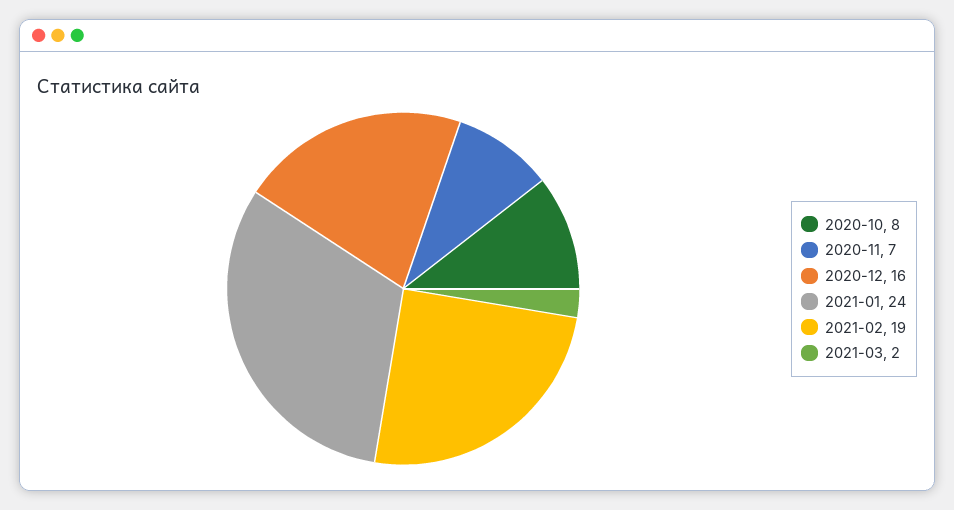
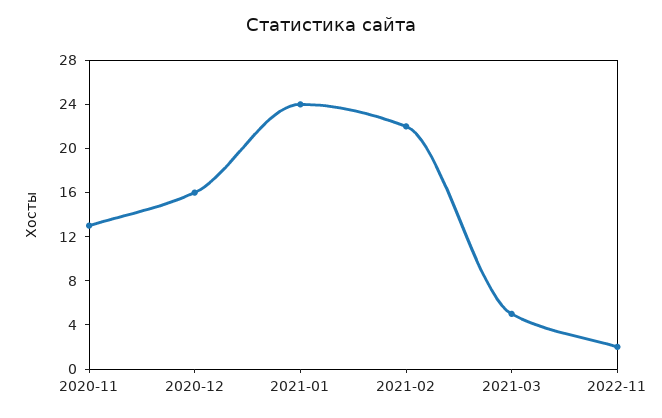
2020-10: 8 -> none
2020-11: 7 -> 13
2021-02: 19 -> 22
2021-03: 2 -> 5
2022-11: none -> 2

